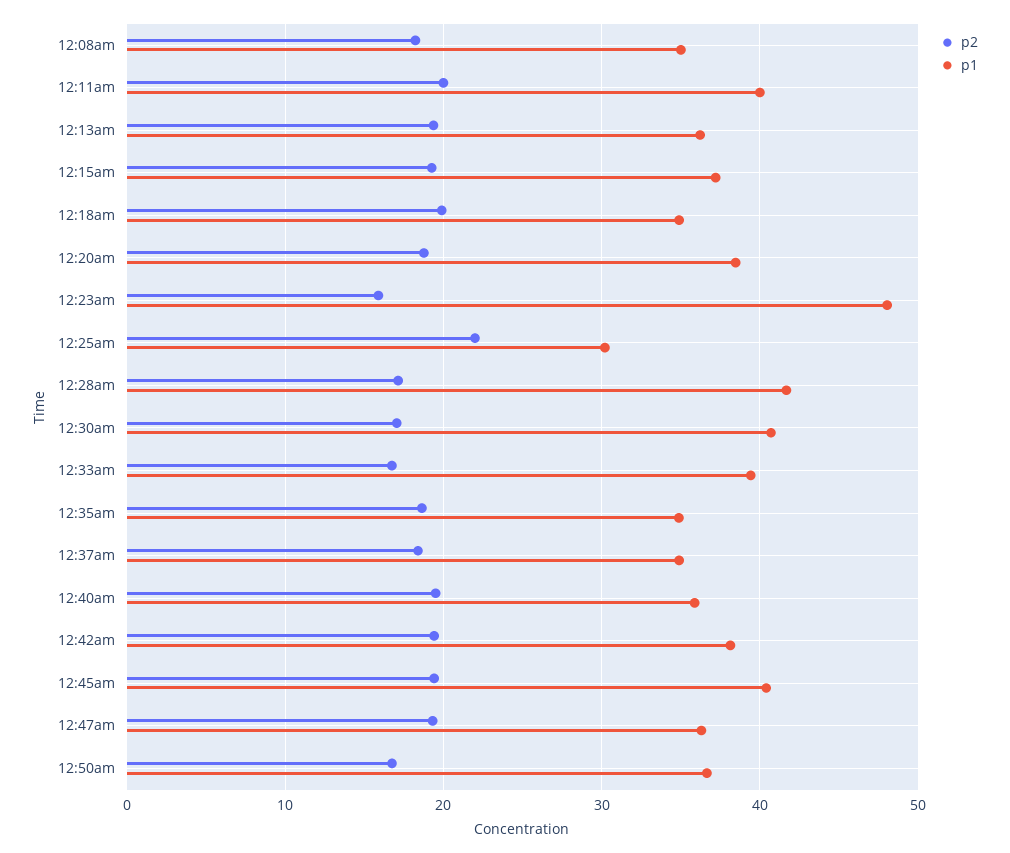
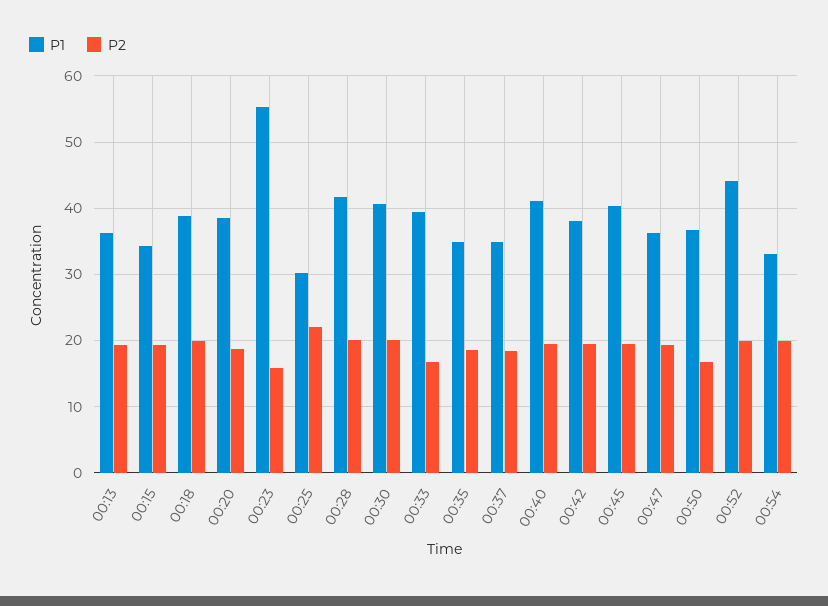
p2, 12:08am: 18 -> none
p1, 12:08am: 35 -> none
p2, 12:11am: 20 -> none
p1, 12:11am: 40 -> none
p1, 12:15am: 37 -> 34
p1, 12:18am: 35 -> 39
p1, 12:23am: 48 -> 55
p2, 12:28am: 17 -> 20
p2, 12:30am: 17 -> 20
p1, 12:40am: 36 -> 41
p1, 00:52: none -> 44
p2, 00:52: none -> 20
p1, 00:54: none -> 33
p2, 00:54: none -> 20

